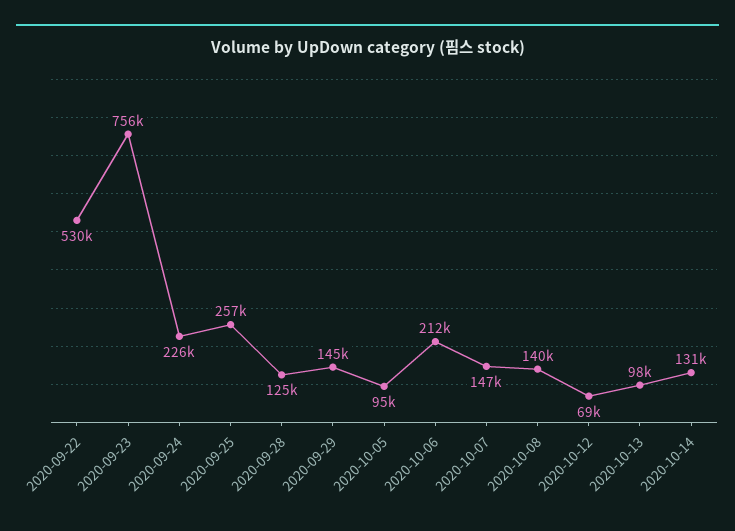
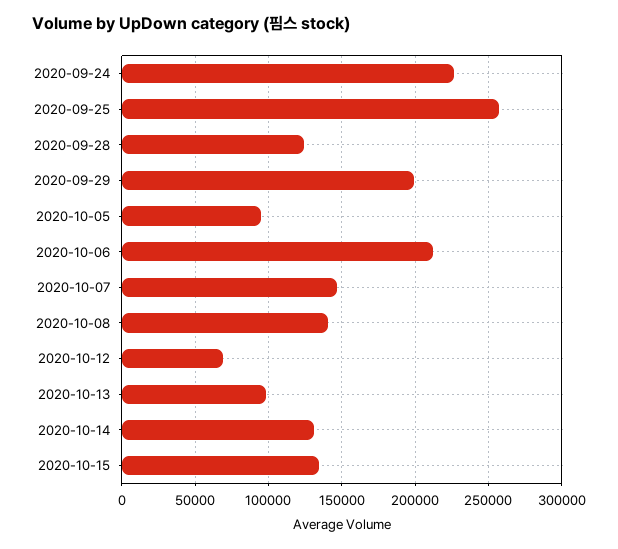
2020-09-22: 530000 -> none
2020-09-23: 756000 -> none
2020-09-29: 145000 -> 200000
2020-10-15: none -> 135000

